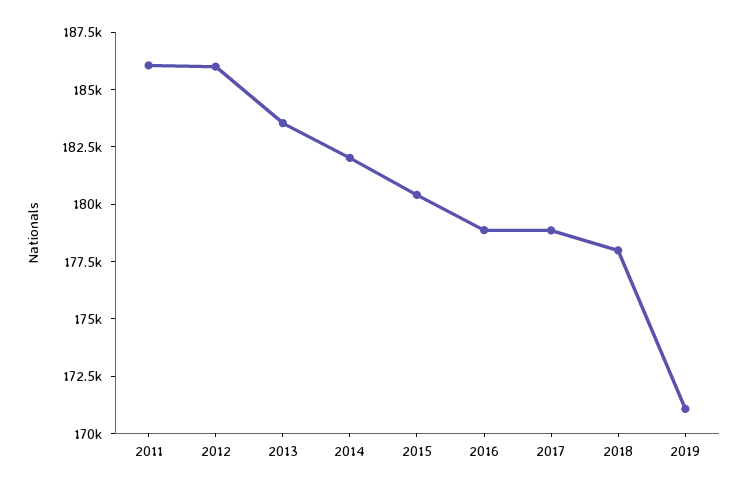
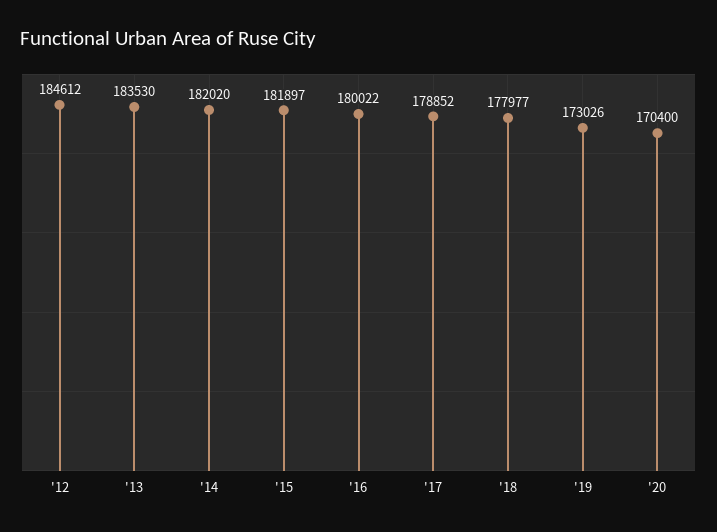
2011: 186000 -> none
2012: 186000 -> 184612
2015: 180500 -> 181897
2016: 179000 -> 180022
2019: 171000 -> 173026
'20: none -> 170400

